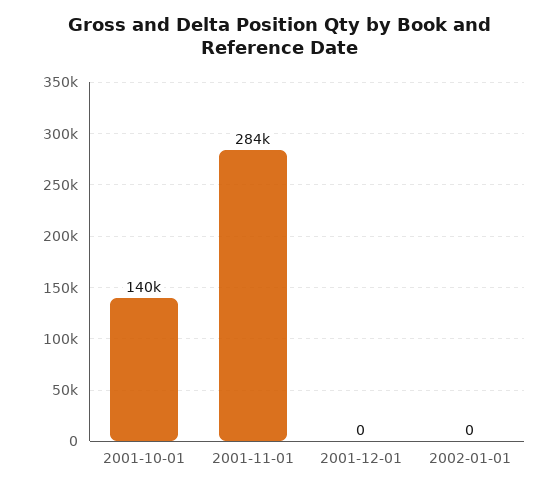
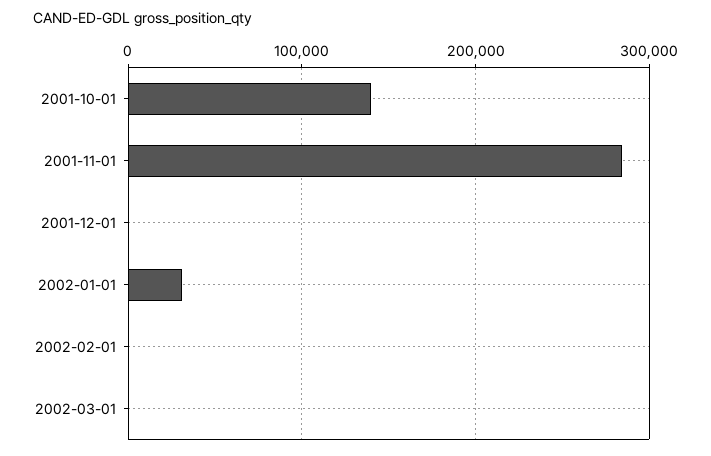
2002-01-01: 0 -> 30000
2002-02-01: none -> 0
2002-03-01: none -> 0

